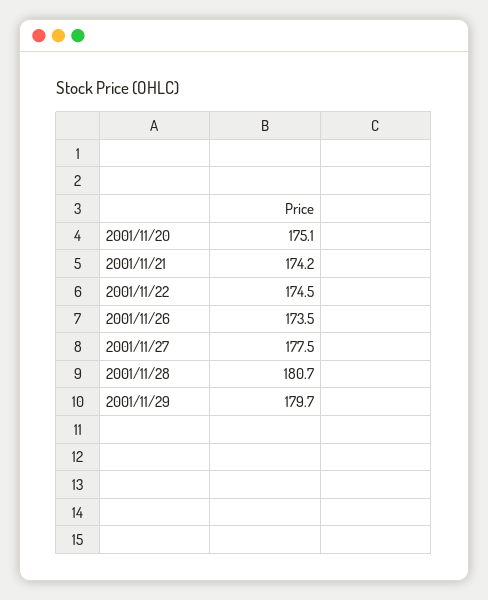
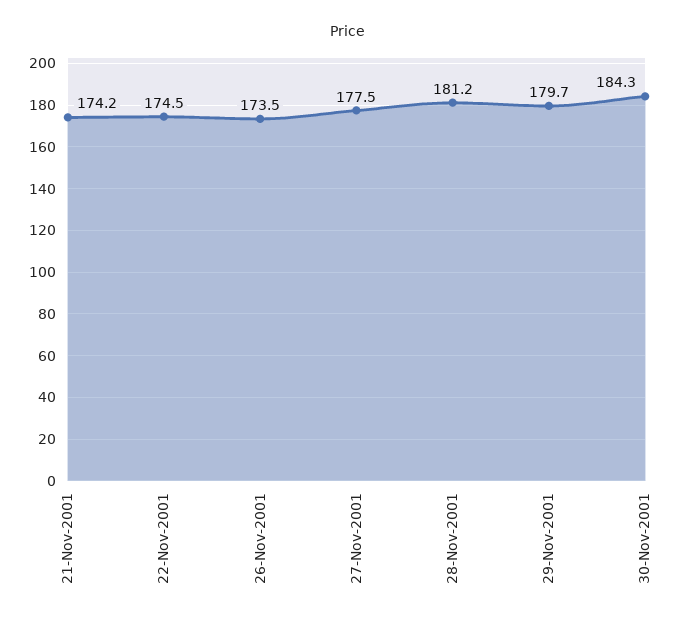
2001/11/20: 175.1 -> none
2001/11/28: 180.7 -> 181.2
30-Nov-2001: none -> 184.3

